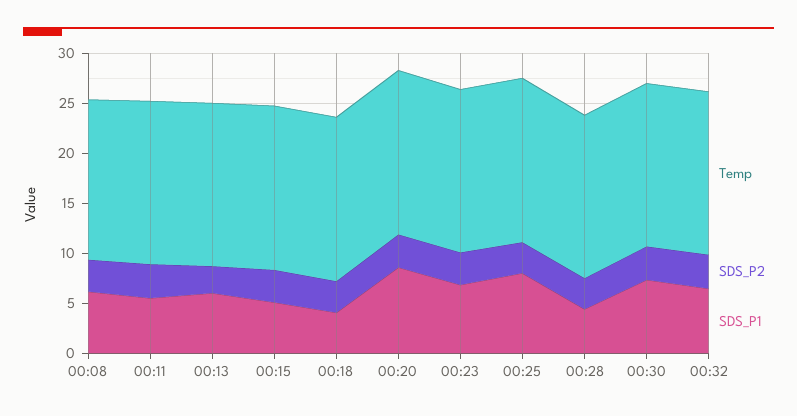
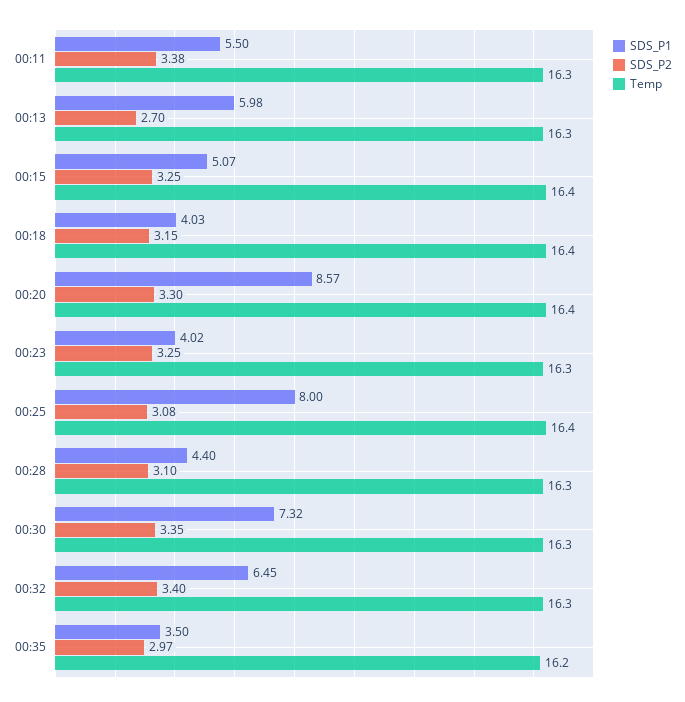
Temp, 00:08: 16 -> none
SDS_P2, 00:08: 3 -> none
SDS_P1, 00:08: 6 -> none
SDS_P1, 00:23: 7 -> 4.02
SDS_P1, 00:35: none -> 3.5
SDS_P2, 00:35: none -> 2.97
Temp, 00:35: none -> 16.2

